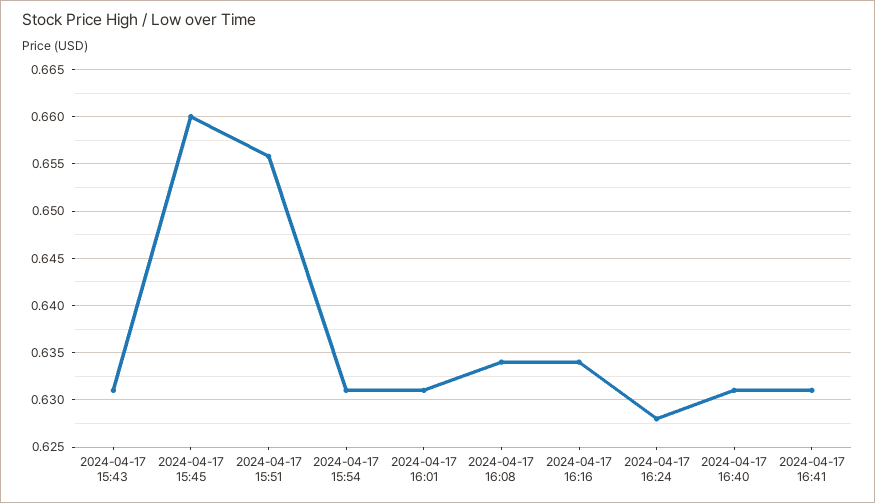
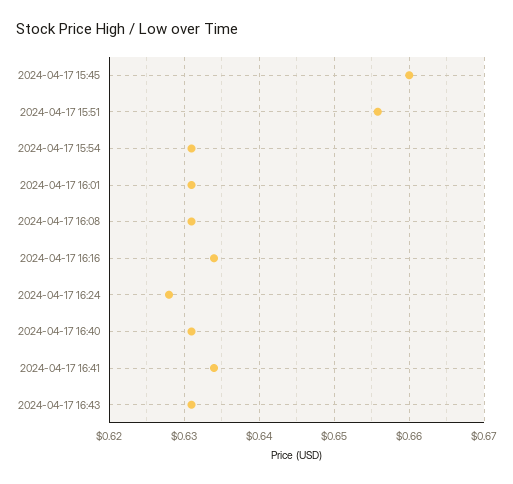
2024-04-17 15:43: 0.631 -> none
2024-04-17 16:08: 0.634 -> 0.631
2024-04-17 16:41: 0.631 -> 0.634
2024-04-17 16:43: none -> 0.631

